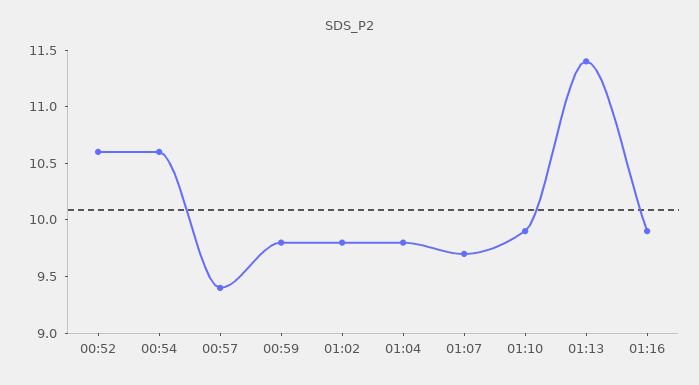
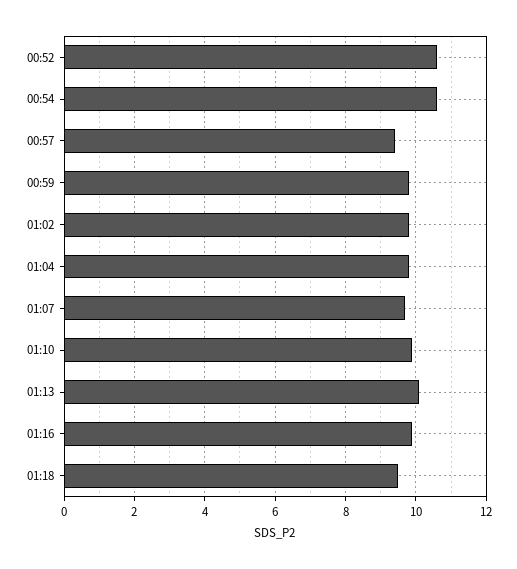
01:13: 11.4 -> 10
01:18: none -> 9.5

